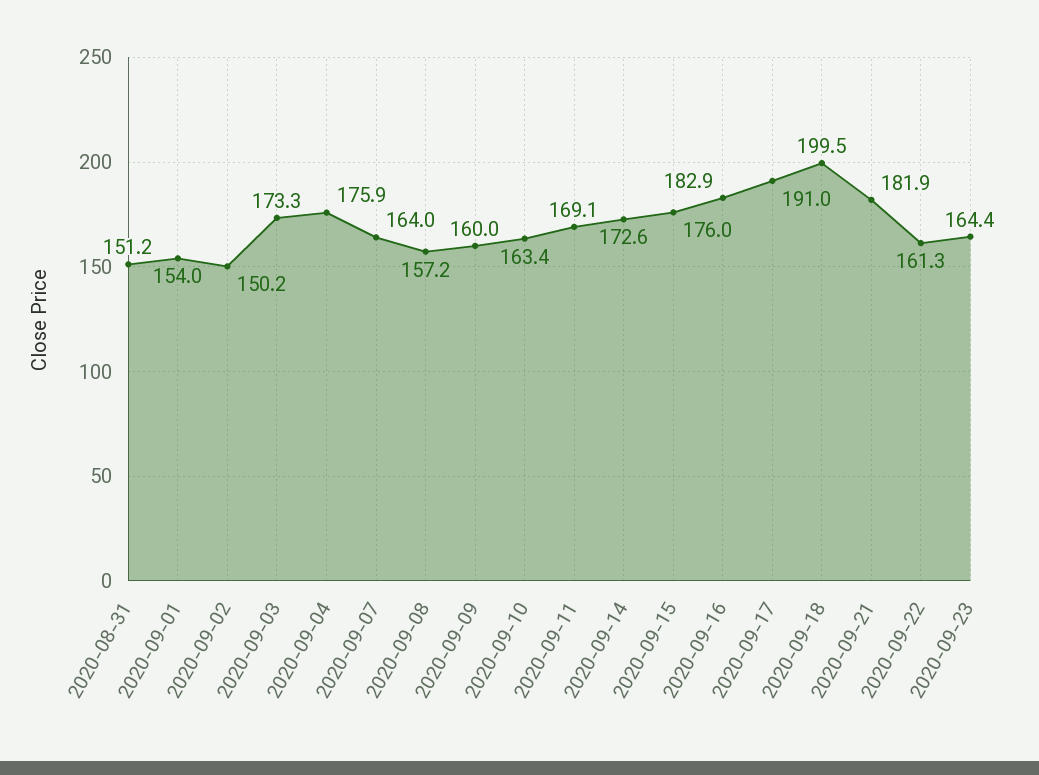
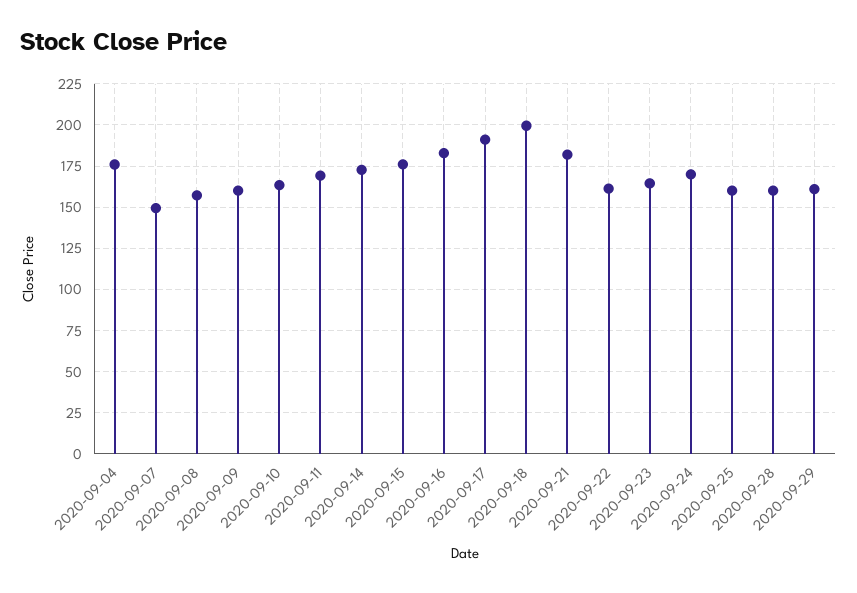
2020-08-31: 151.2 -> none
2020-09-01: 154 -> none
2020-09-02: 150.2 -> none
2020-09-03: 173.3 -> none
2020-09-07: 164 -> 150
2020-09-24: none -> 170
2020-09-25: none -> 160
2020-09-28: none -> 160
2020-09-29: none -> 160

